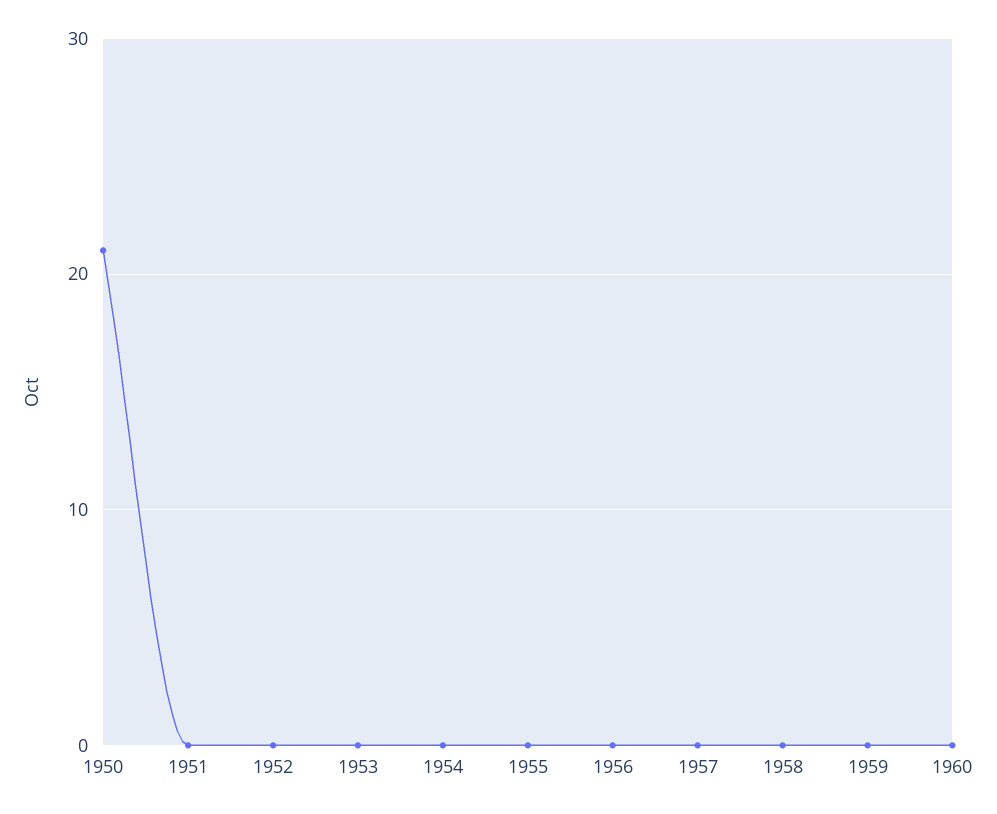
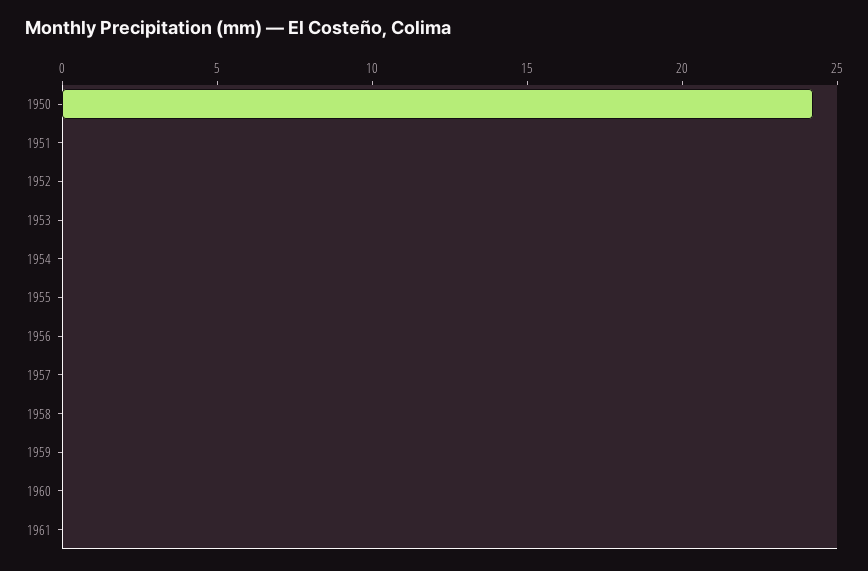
1950: 21 -> 24
1961: none -> 0

